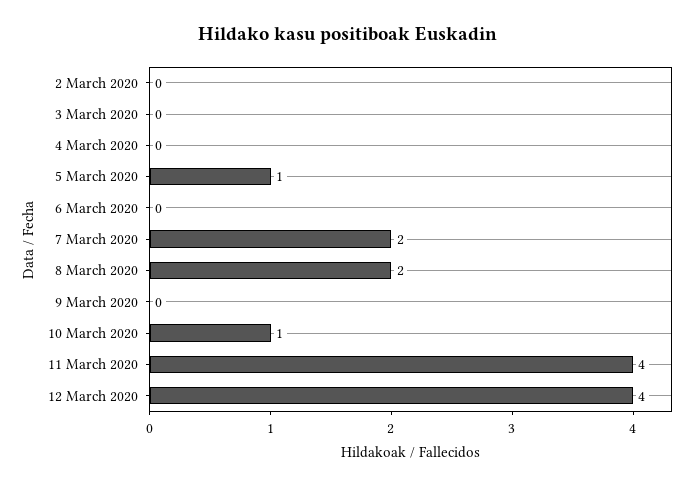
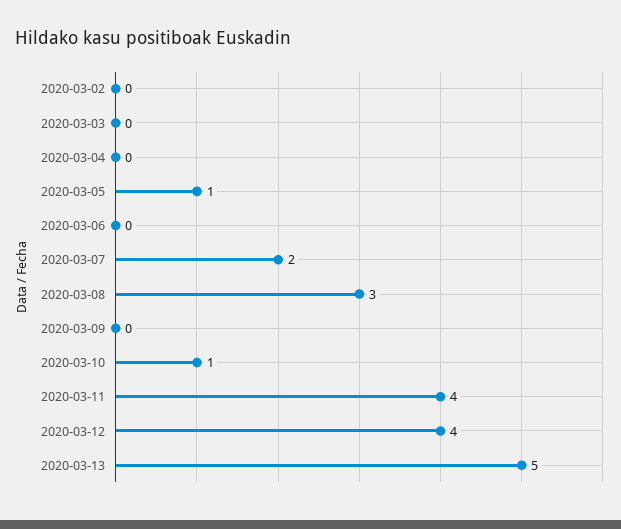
8 March 2020: 2 -> 3
2020-03-13: none -> 5

